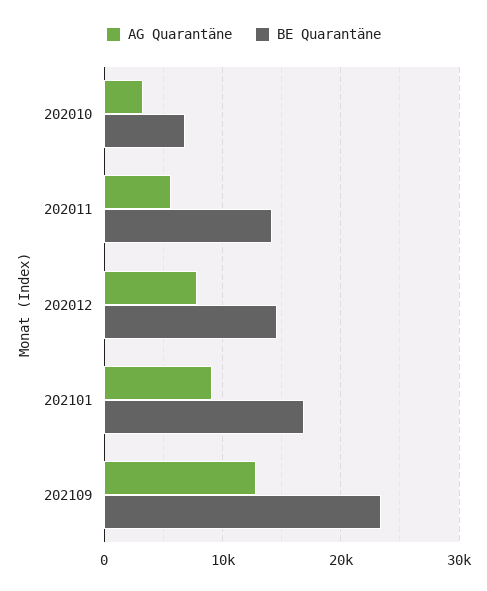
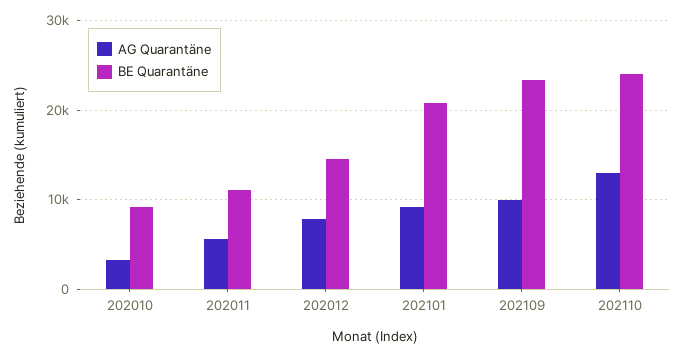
BE Quarantäne, 202010: 7000 -> 9000
BE Quarantäne, 202011: 14000 -> 11000
BE Quarantäne, 202101: 17000 -> 21000
AG Quarantäne, 202109: 13000 -> 10000
AG Quarantäne, 202110: none -> 13000
BE Quarantäne, 202110: none -> 24000

